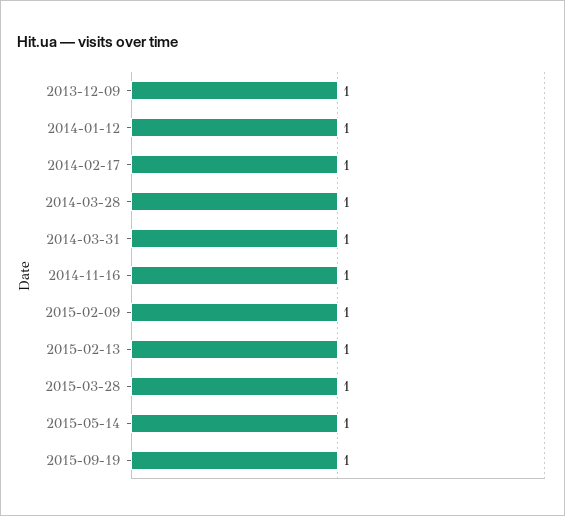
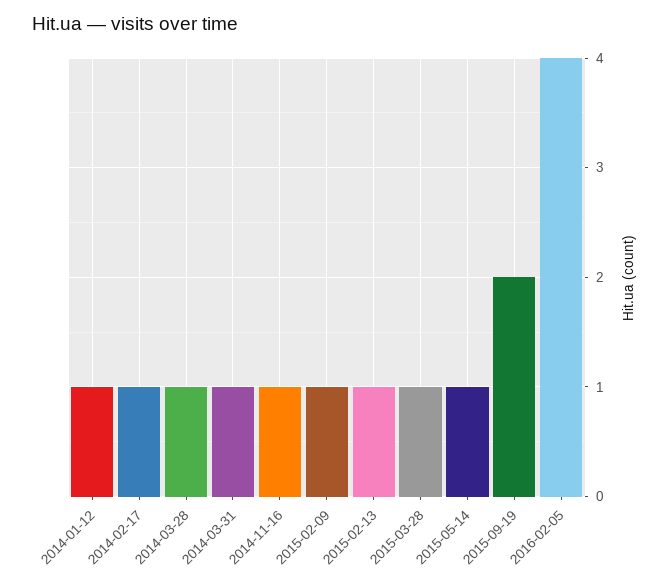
2013-12-09: 1 -> none
2015-09-19: 1 -> 2
2016-02-05: none -> 4

